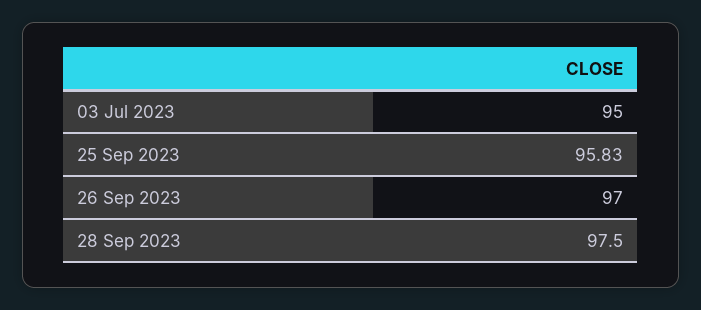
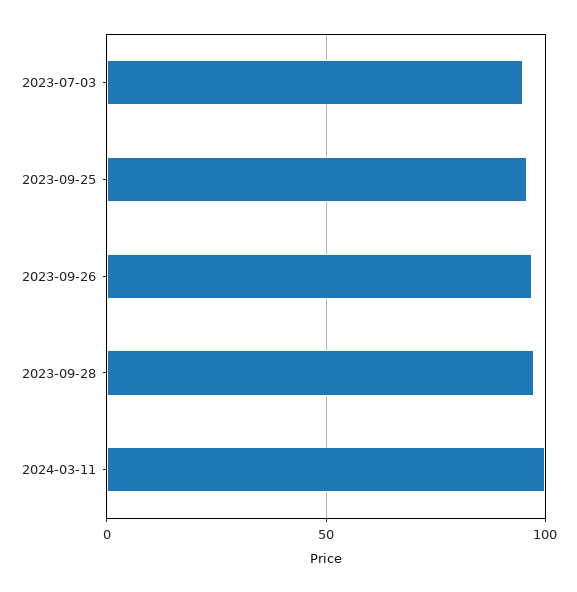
2024-03-11: none -> 100

